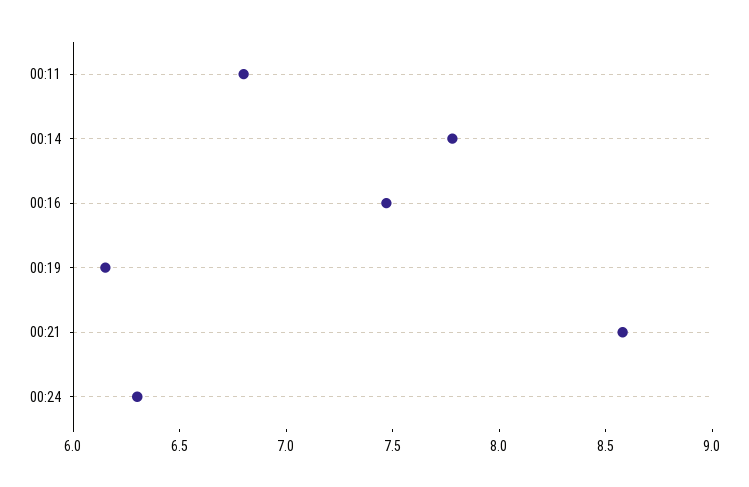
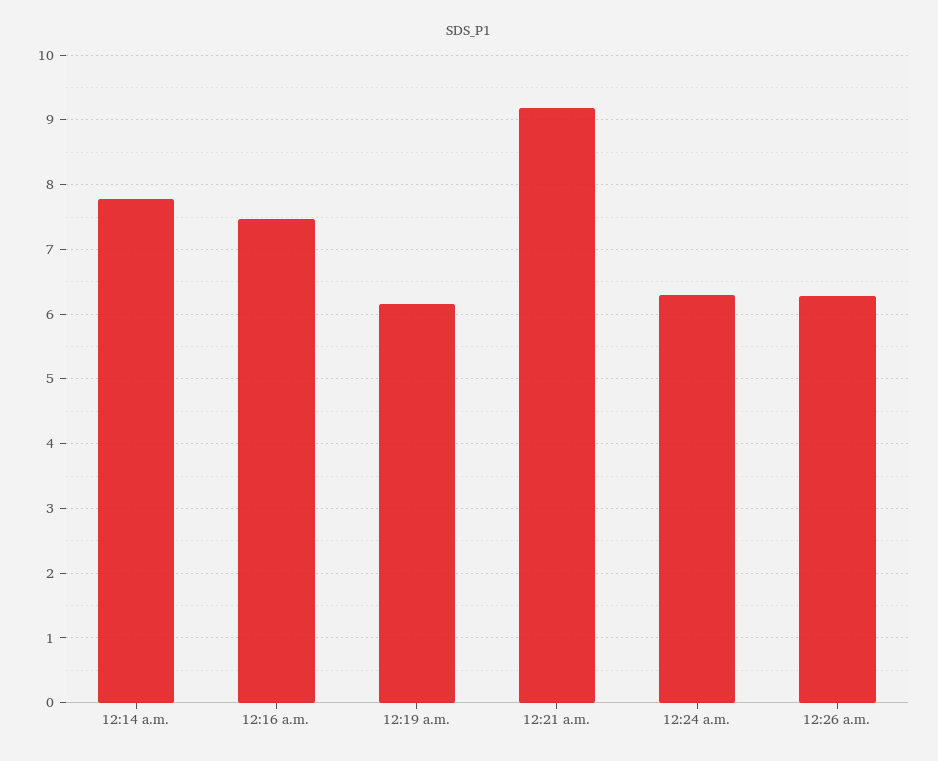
00:11: 6.8 -> none
00:21: 8.6 -> 9.2
12:26 a.m.: none -> 6.3

